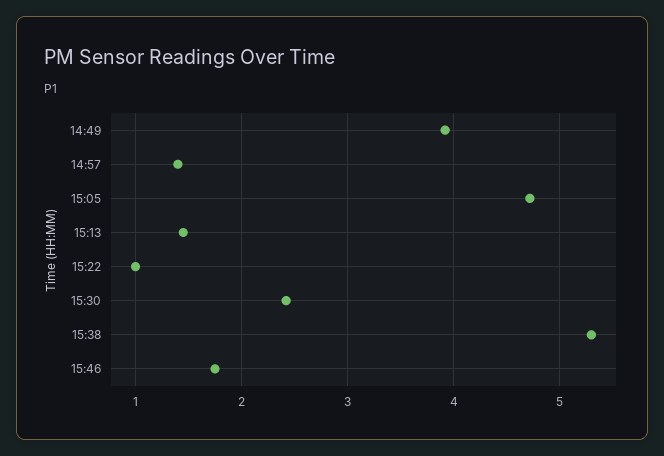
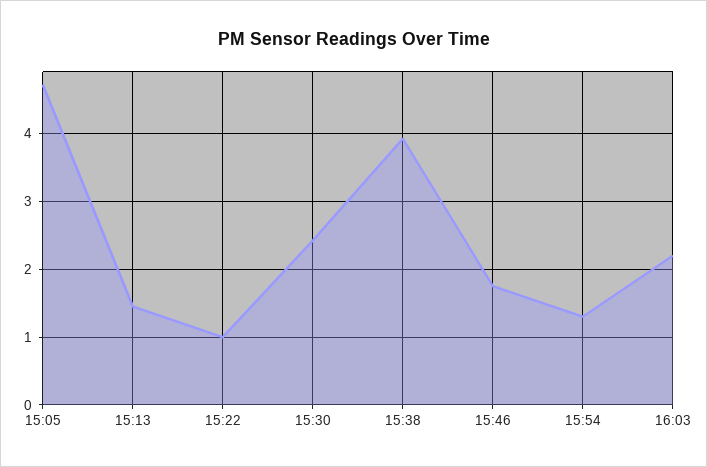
14:49: 3.9 -> none
14:57: 1.4 -> none
15:38: 5.3 -> 3.9
15:54: none -> 1.3
16:03: none -> 2.2

